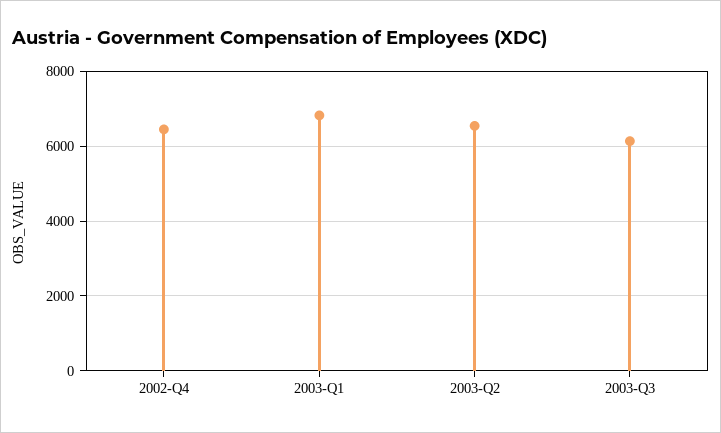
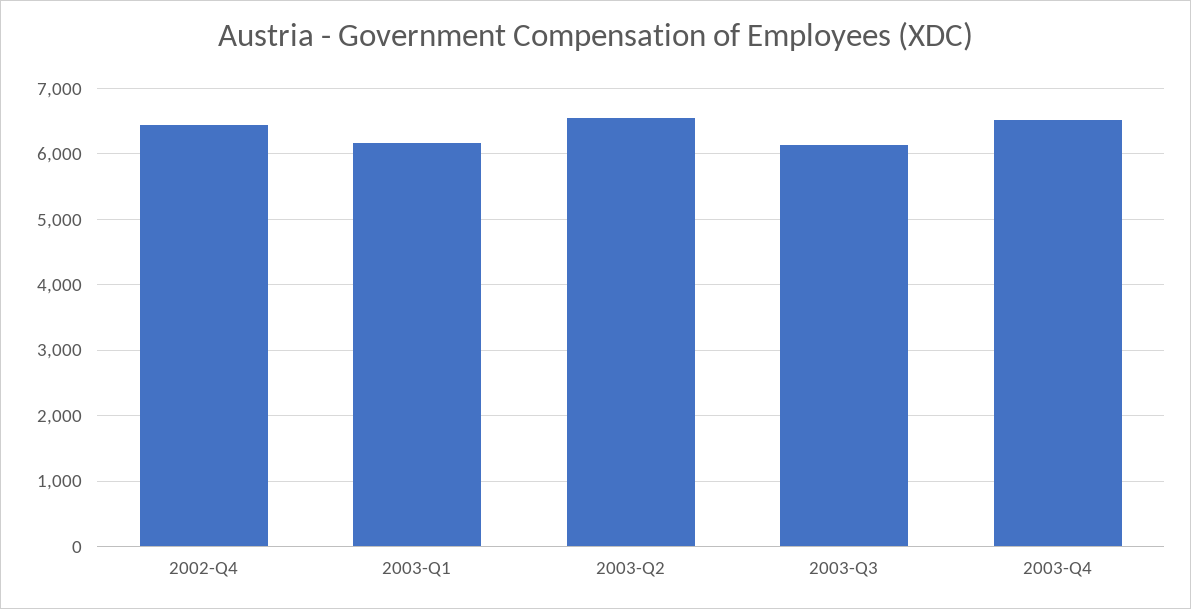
2003-Q1: 6800 -> 6200
2003-Q4: none -> 6500

